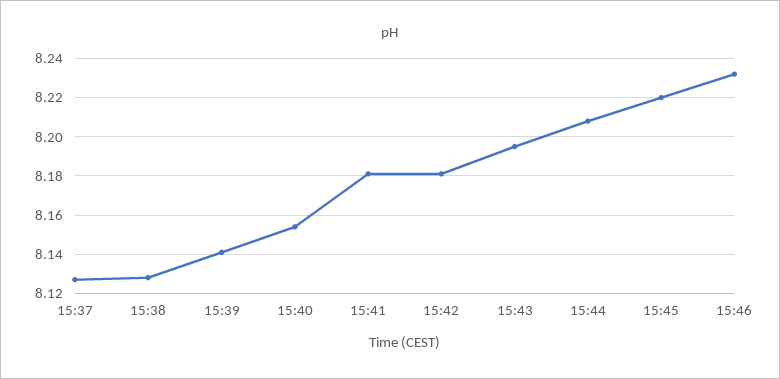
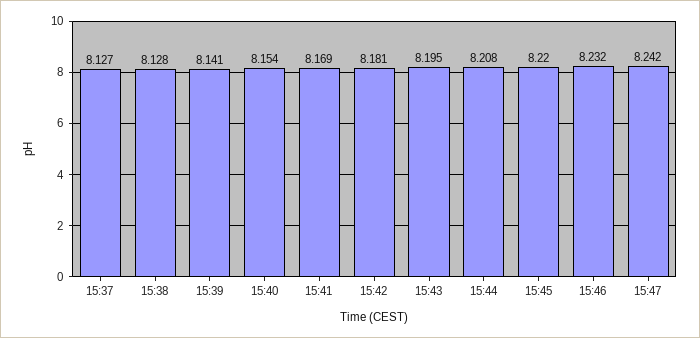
15:41: 8.18 -> 8.169
15:47: none -> 8.242

